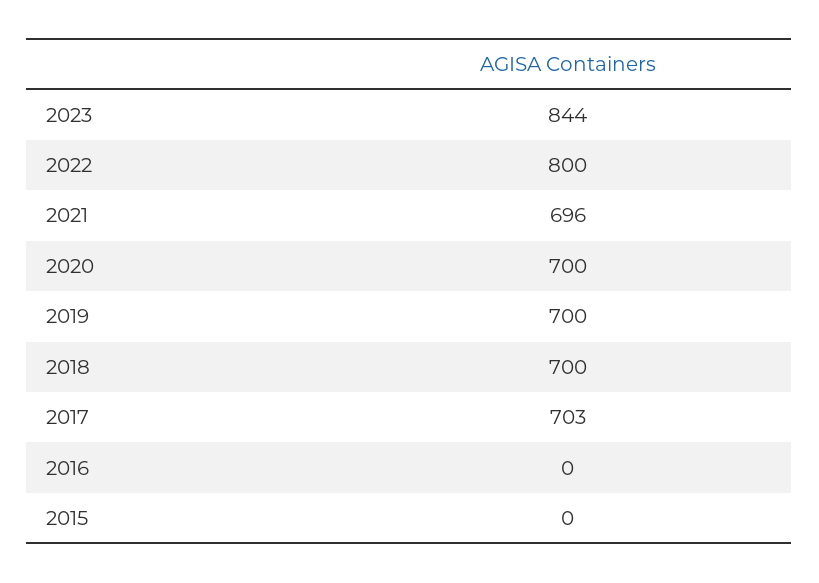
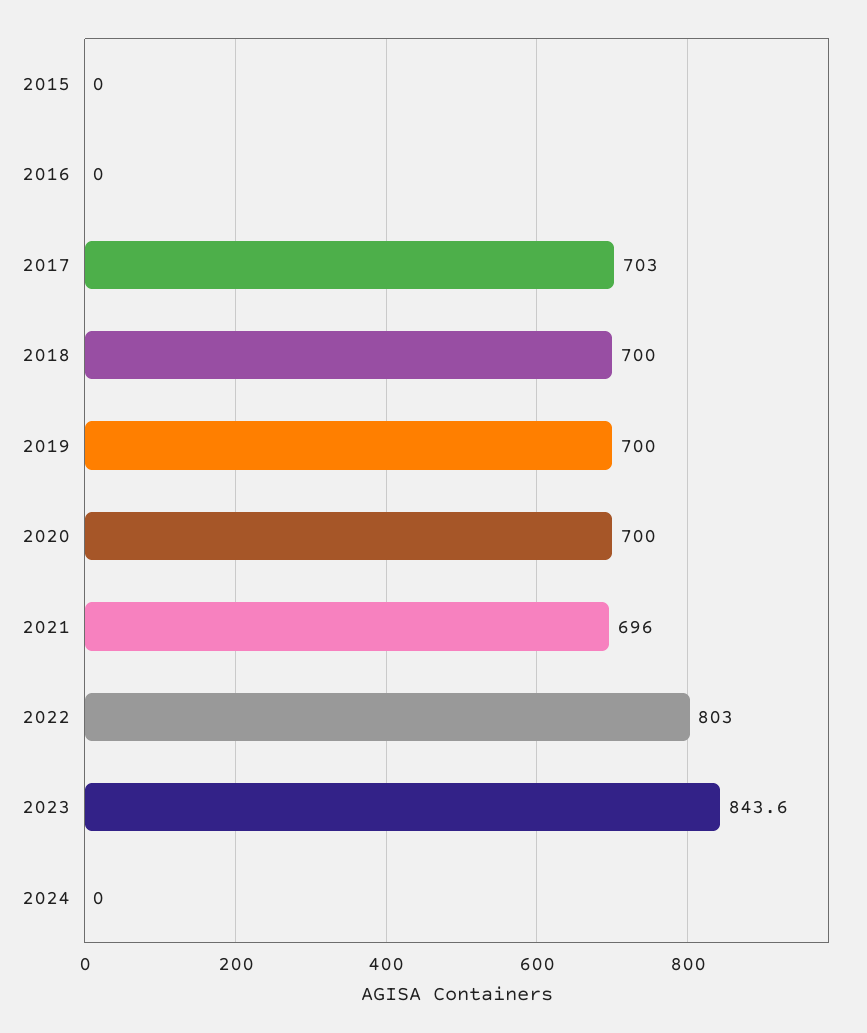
2022: 800 -> 803
2024: none -> 0

